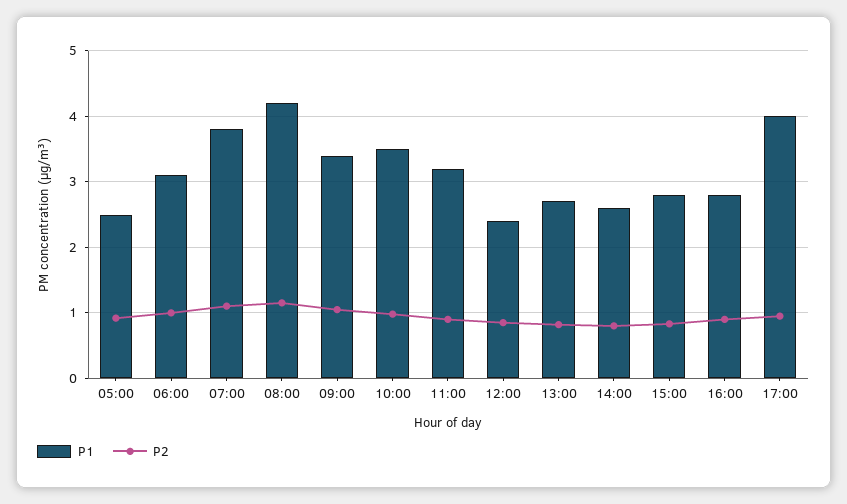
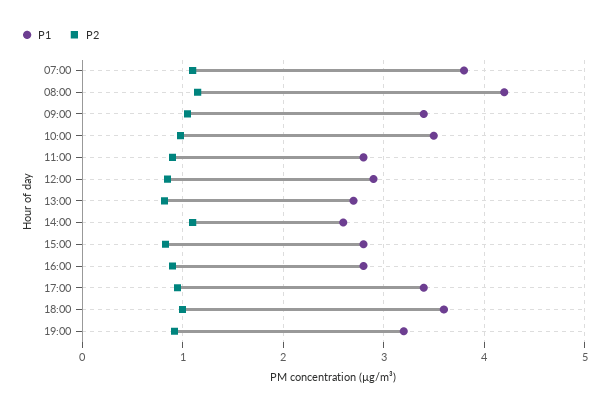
P1, 05:00: 2.5 -> none
P2, 05:00: 0.9 -> none
P1, 06:00: 3.1 -> none
P2, 06:00: 1 -> none
P1, 11:00: 3.2 -> 2.8
P1, 12:00: 2.4 -> 2.9
P2, 14:00: 0.8 -> 1.1
P1, 17:00: 4 -> 3.4
P1, 18:00: none -> 3.6
P2, 18:00: none -> 1
P1, 19:00: none -> 3.2
P2, 19:00: none -> 0.9

